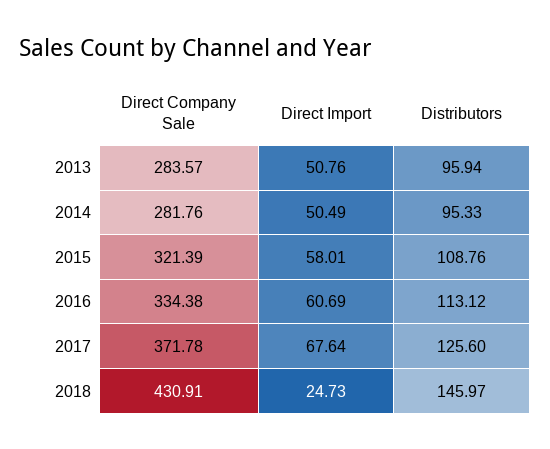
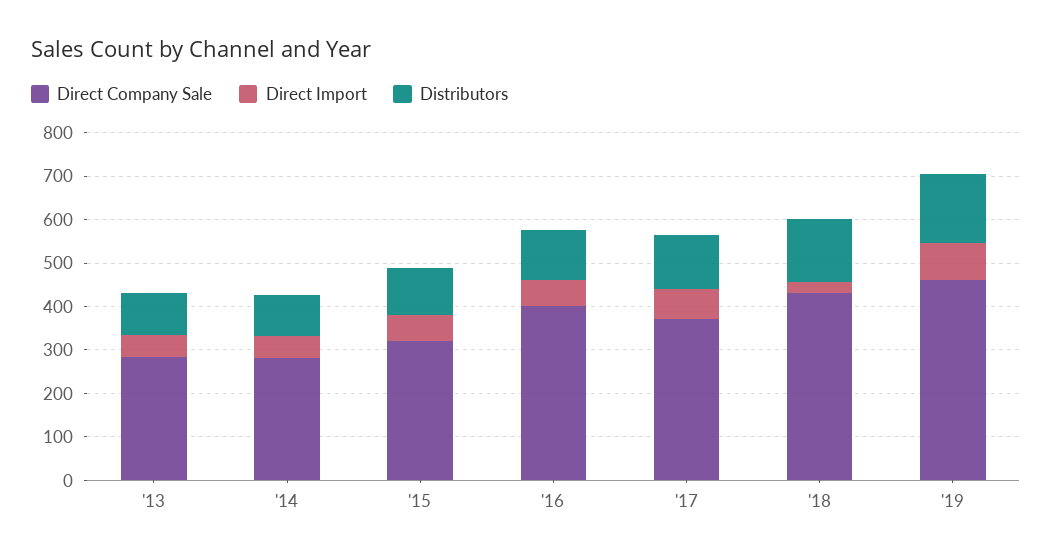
Direct Company Sale, 2016: 334.38 -> 400
Direct Company Sale, '19: none -> 460
Direct Import, '19: none -> 80
Distributors, '19: none -> 160

